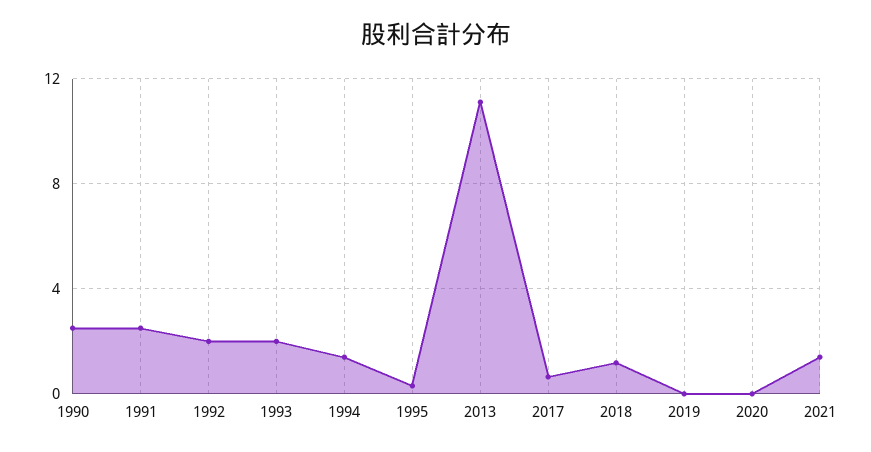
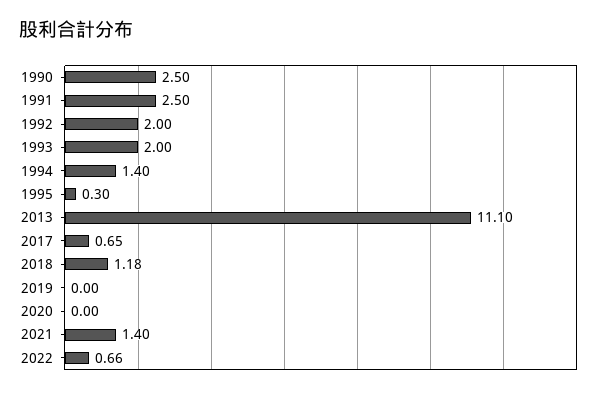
2022: none -> 0.66

